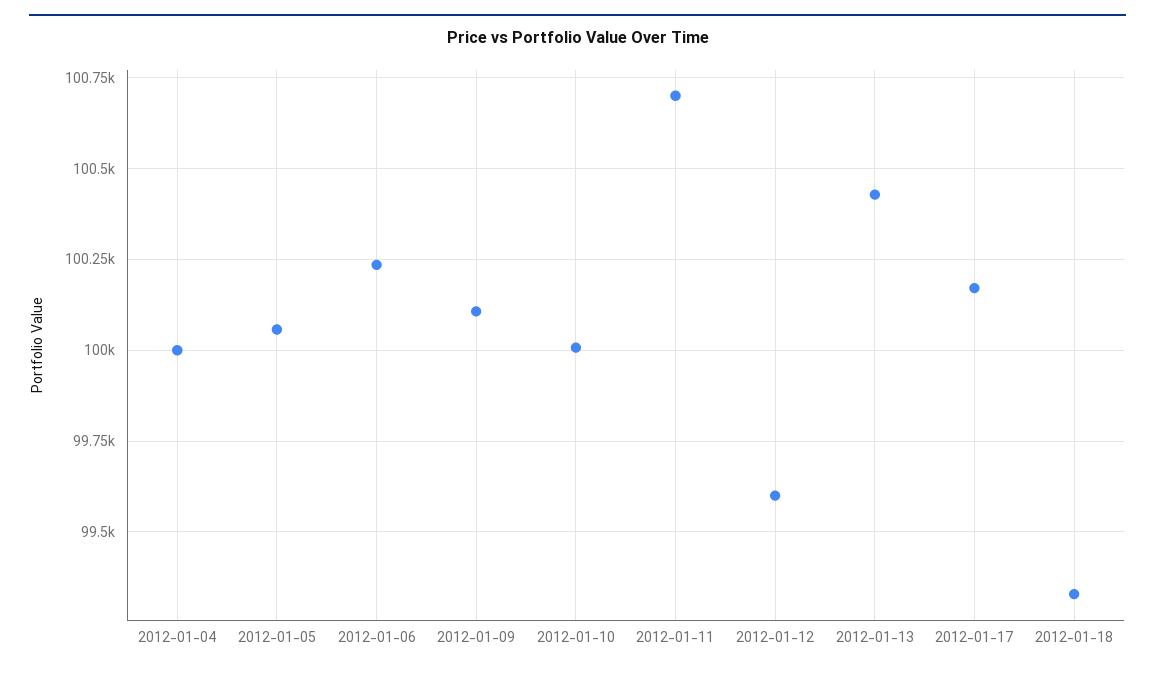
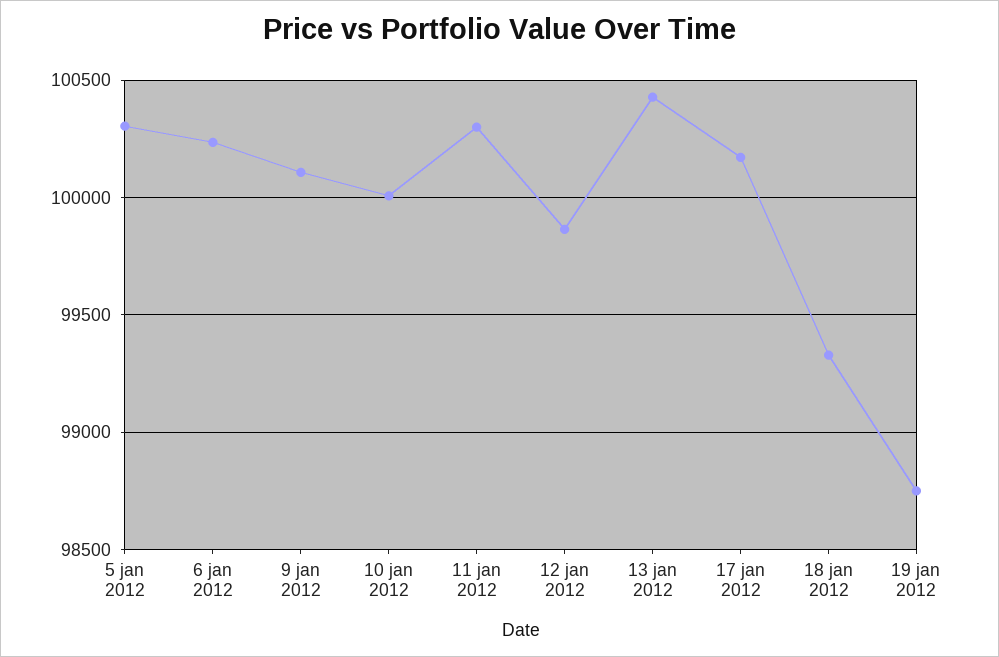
2012-01-04: 100000 -> none
2012-01-05: 100050 -> 100300
2012-01-11: 100700 -> 100300
2012-01-12: 99600 -> 99850
19 jan 2012: none -> 98750

